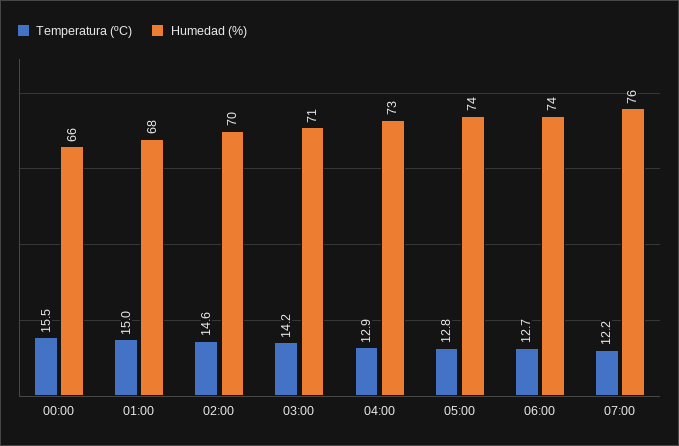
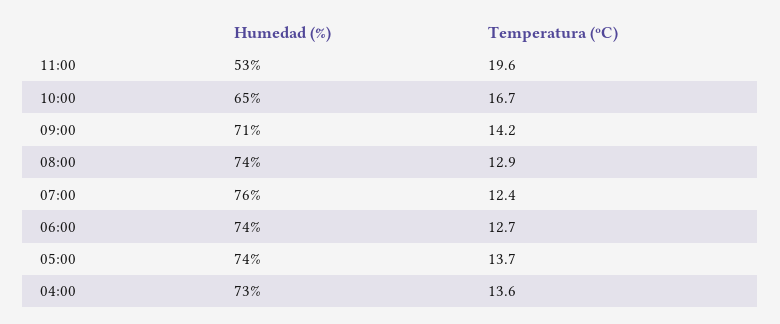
Temperatura (ºC), 00:00: 15.5 -> none
Humedad (%), 00:00: 66 -> none
Temperatura (ºC), 01:00: 15 -> none
Humedad (%), 01:00: 68 -> none
Temperatura (ºC), 02:00: 14.6 -> none
Humedad (%), 02:00: 70 -> none
Temperatura (ºC), 03:00: 14.2 -> none
Humedad (%), 03:00: 71 -> none
Temperatura (ºC), 04:00: 12.9 -> 13.6
Temperatura (ºC), 05:00: 12.8 -> 13.7
Temperatura (ºC), 07:00: 12.2 -> 12.4
Humedad (%), 11:00: none -> 53
Temperatura (ºC), 11:00: none -> 19.6
Humedad (%), 10:00: none -> 65
Temperatura (ºC), 10:00: none -> 16.7
Humedad (%), 09:00: none -> 71
Temperatura (ºC), 09:00: none -> 14.2
Humedad (%), 08:00: none -> 74
Temperatura (ºC), 08:00: none -> 12.9

